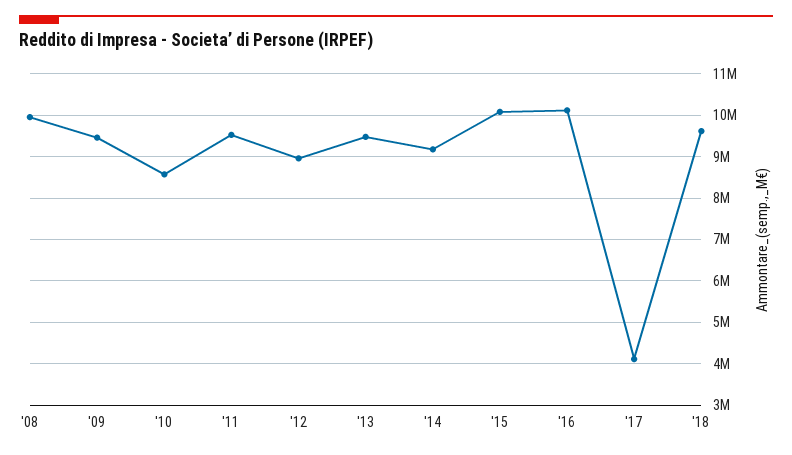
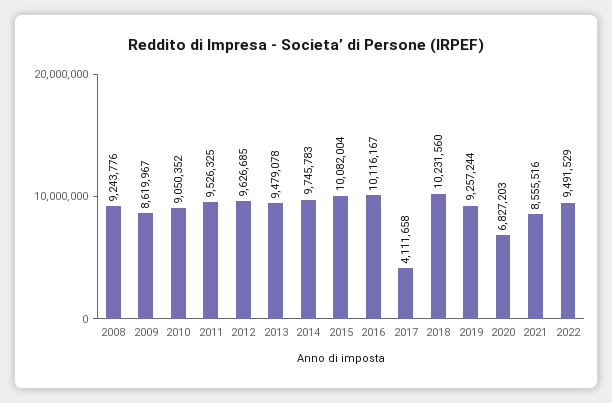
'08: 10000000 -> 9243776
'09: 9400000 -> 8619967
'10: 8600000 -> 9050352
'12: 9000000 -> 9626685
'14: 9200000 -> 9745783
'18: 9600000 -> 10231560
2019: none -> 9257244
2020: none -> 6827203
2021: none -> 8555516
2022: none -> 9491529

